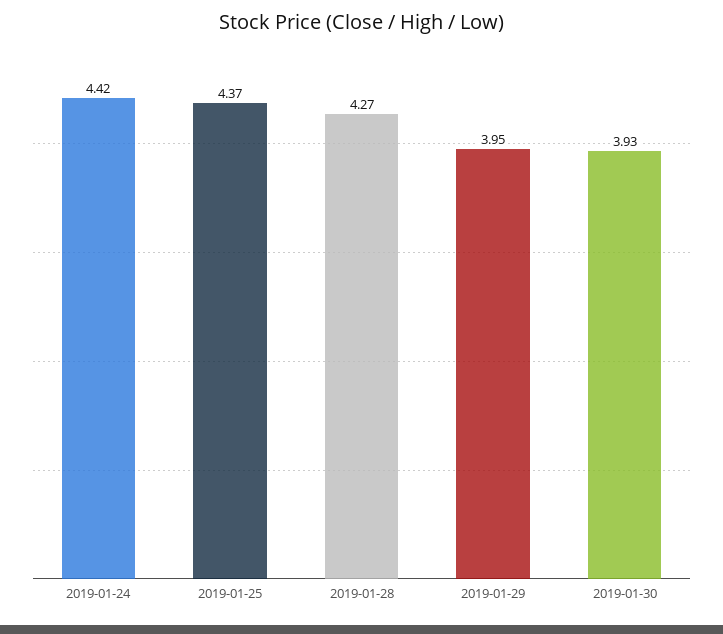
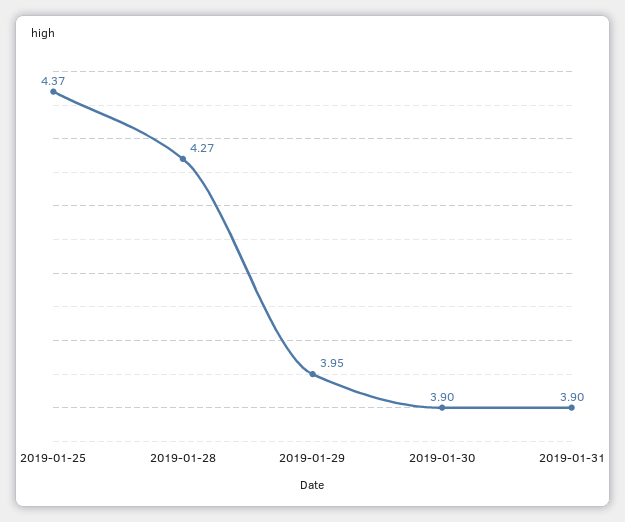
2019-01-24: 4.42 -> none
2019-01-30: 3.93 -> 3.9
2019-01-31: none -> 3.9

